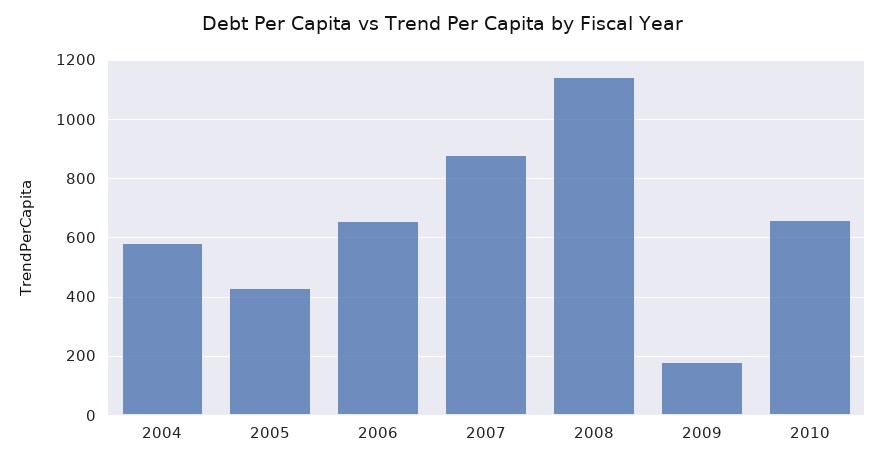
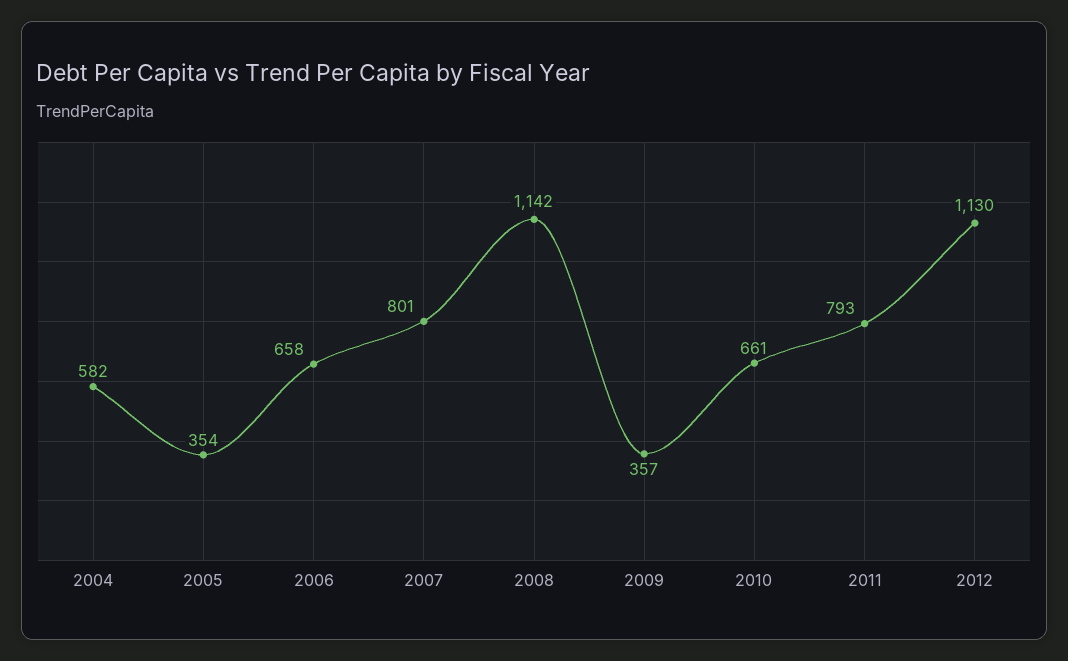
2005: 425 -> 354
2007: 875 -> 801
2009: 175 -> 357
2011: none -> 793
2012: none -> 1130

